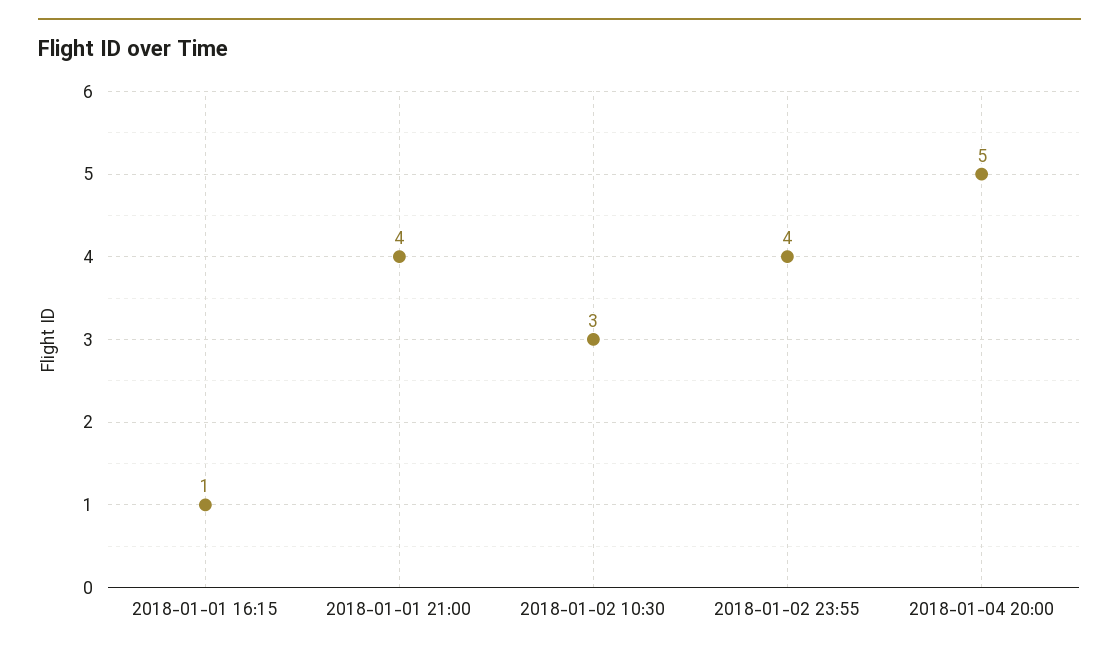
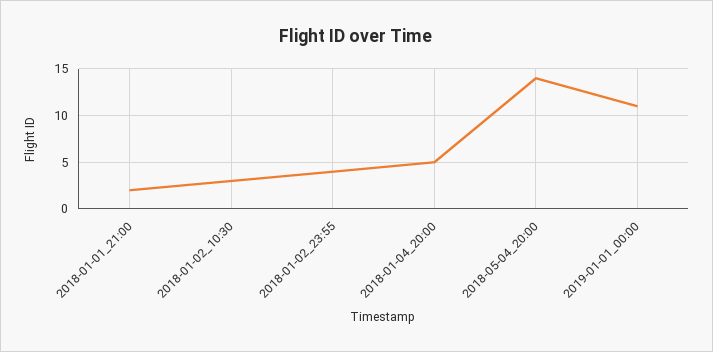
2018-01-01 16:15: 1 -> none
2018-01-01 21:00: 4 -> 2
2018-05-04_20:00: none -> 14
2019-01-01_00:00: none -> 11

